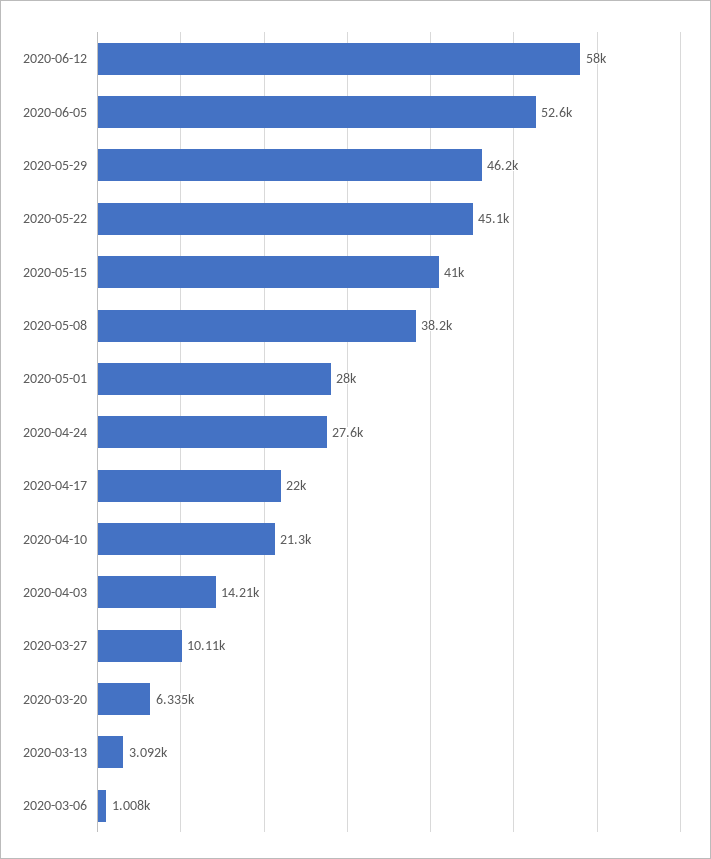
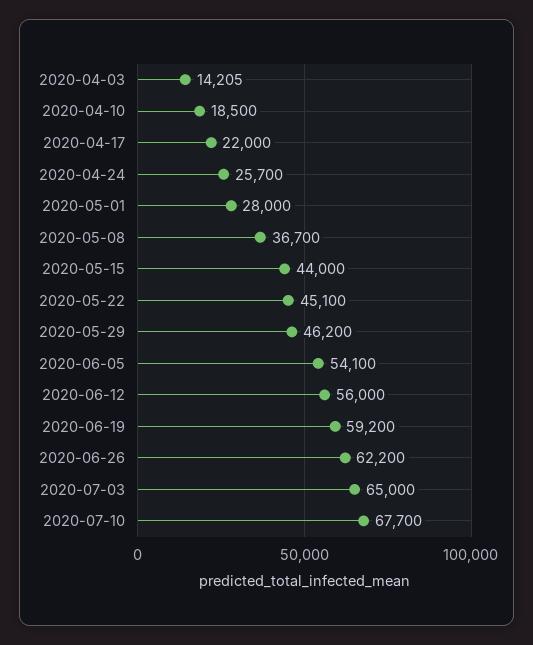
2020-06-12: 58000 -> 56000
2020-06-05: 52600 -> 54100
2020-05-15: 41000 -> 44000
2020-05-08: 38200 -> 36700
2020-04-24: 27600 -> 25700
2020-04-10: 21300 -> 18500
2020-03-27: 10110 -> none
2020-03-20: 6335 -> none
2020-03-13: 3092 -> none
2020-03-06: 1008 -> none
2020-06-19: none -> 59200
2020-06-26: none -> 62200
2020-07-03: none -> 65000
2020-07-10: none -> 67700

